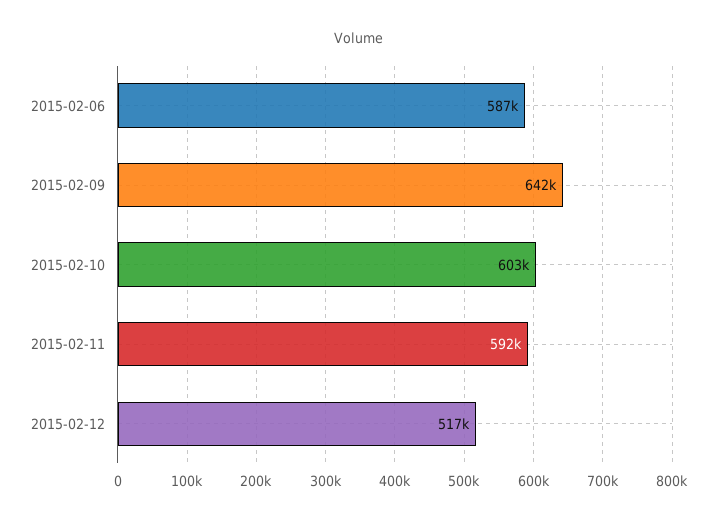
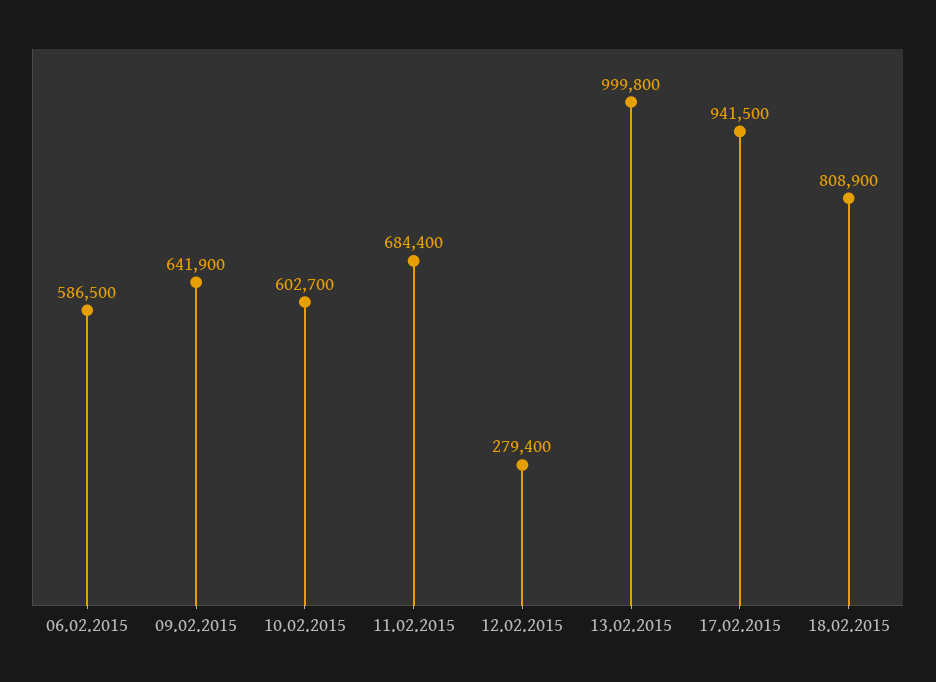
2015-02-11: 592000 -> 684400
2015-02-12: 517000 -> 279400
13.02.2015: none -> 999800
17.02.2015: none -> 941500
18.02.2015: none -> 808900

